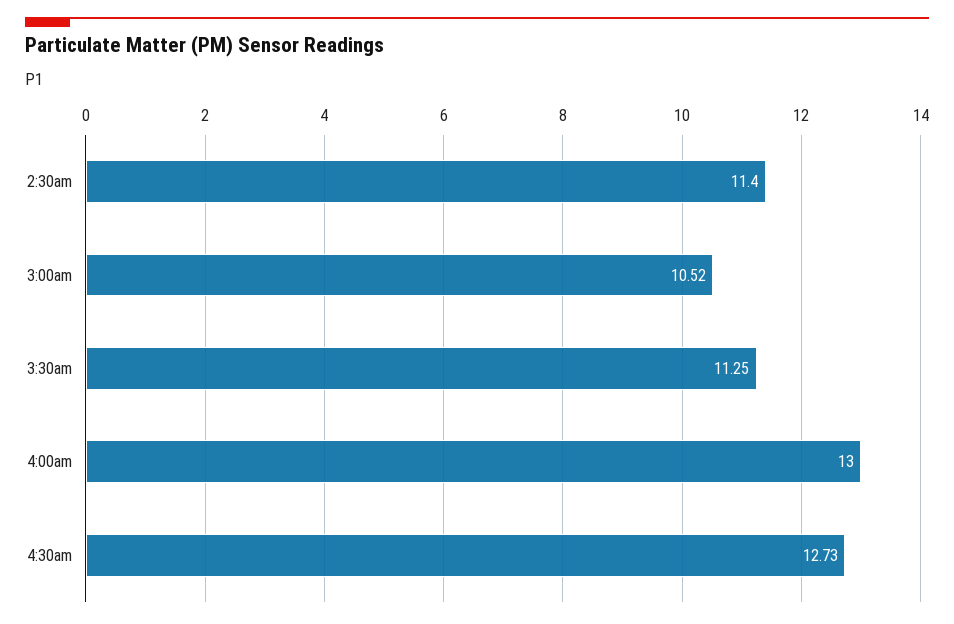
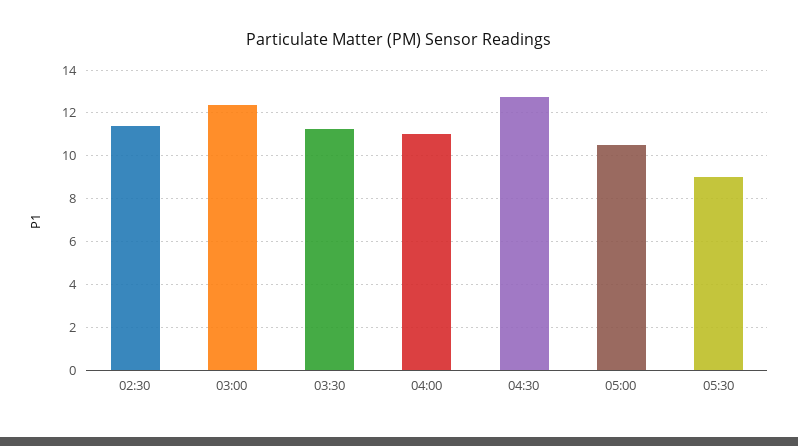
3:00am: 10.52 -> 12.5
4:00am: 13 -> 11
05:00: none -> 10.5
05:30: none -> 9

